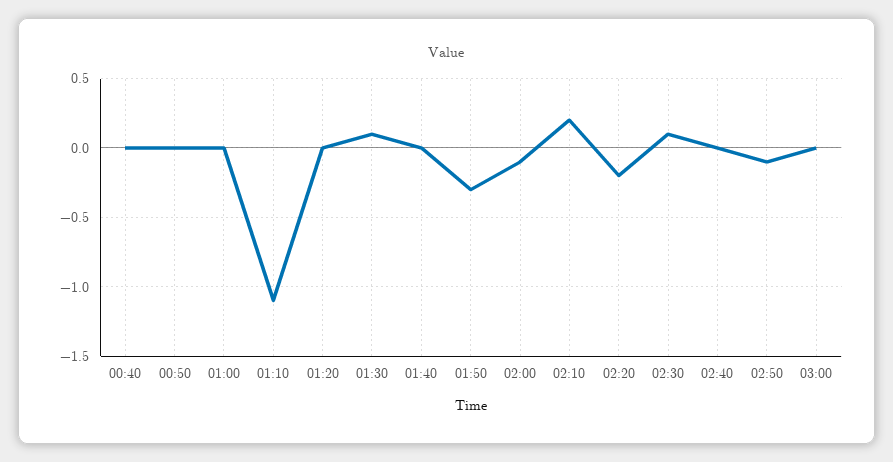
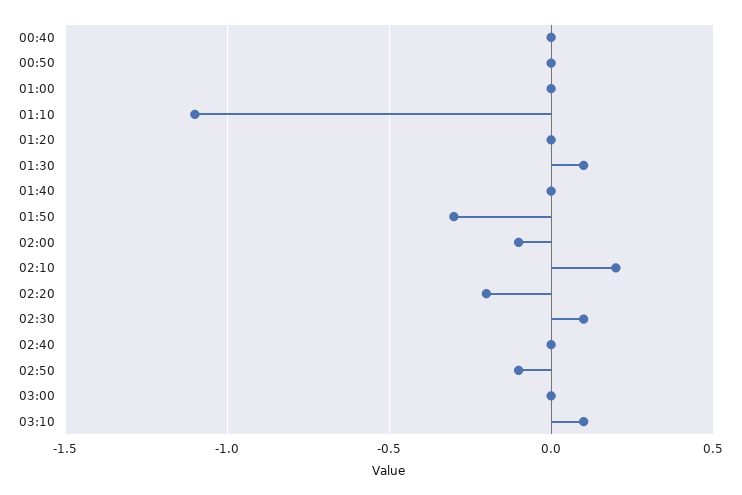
03:10: none -> 0.1

